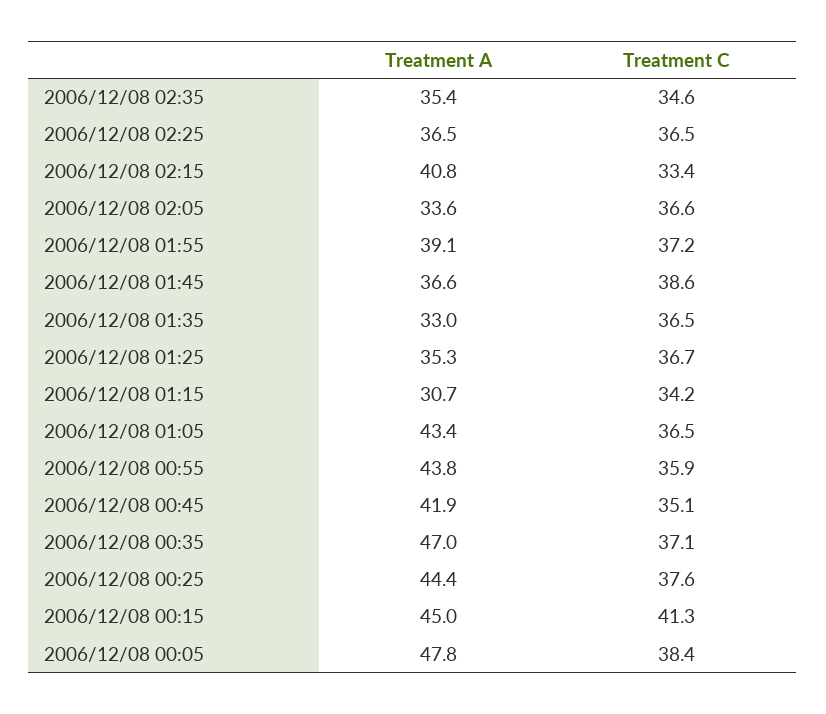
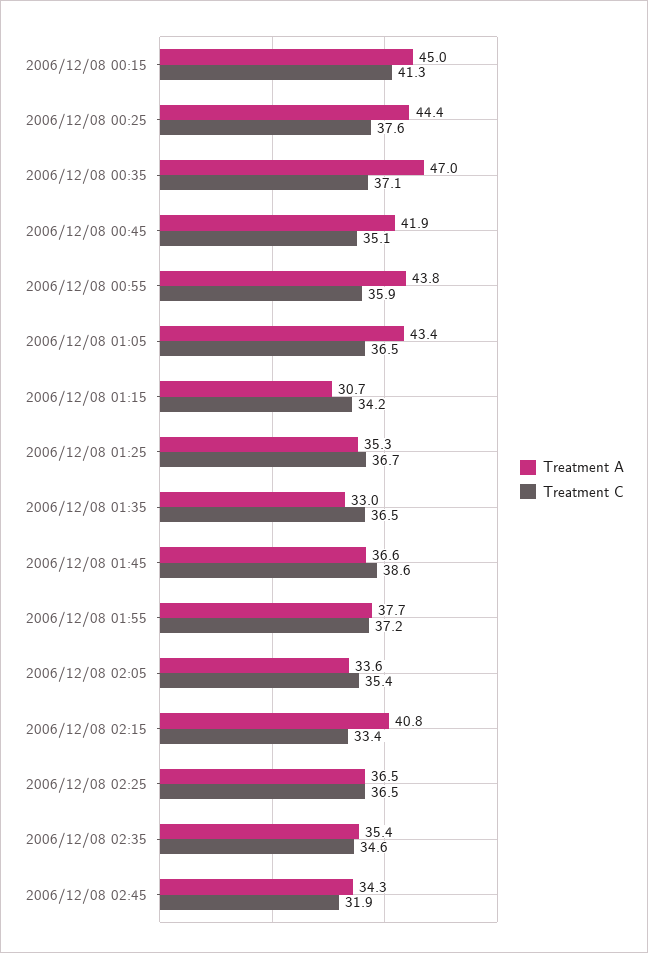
Treatment C, 2006/12/08 02:05: 36.6 -> 35.4
Treatment A, 2006/12/08 01:55: 39.1 -> 37.7
Treatment A, 2006/12/08 00:05: 47.8 -> none
Treatment C, 2006/12/08 00:05: 38.4 -> none
Treatment A, 2006/12/08 02:45: none -> 34.3
Treatment C, 2006/12/08 02:45: none -> 31.9

